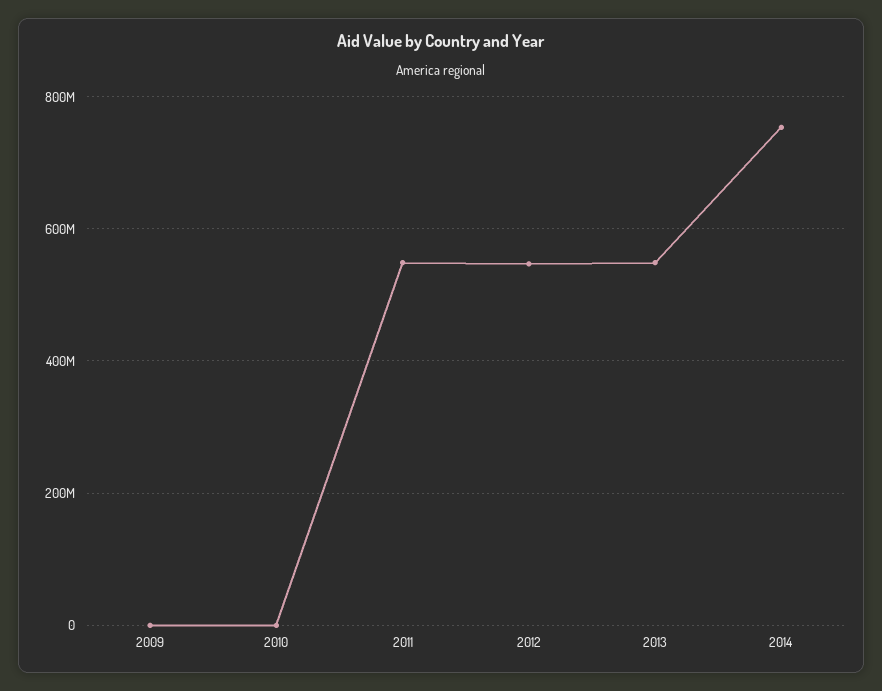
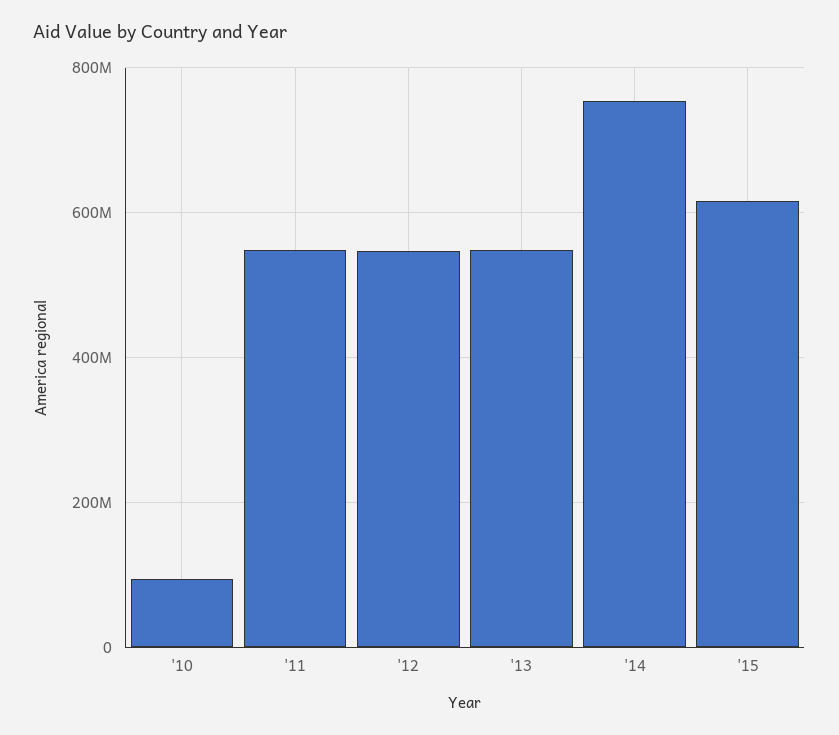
2009: 0 -> none
2010: 0 -> 100000000
'15: none -> 620000000

